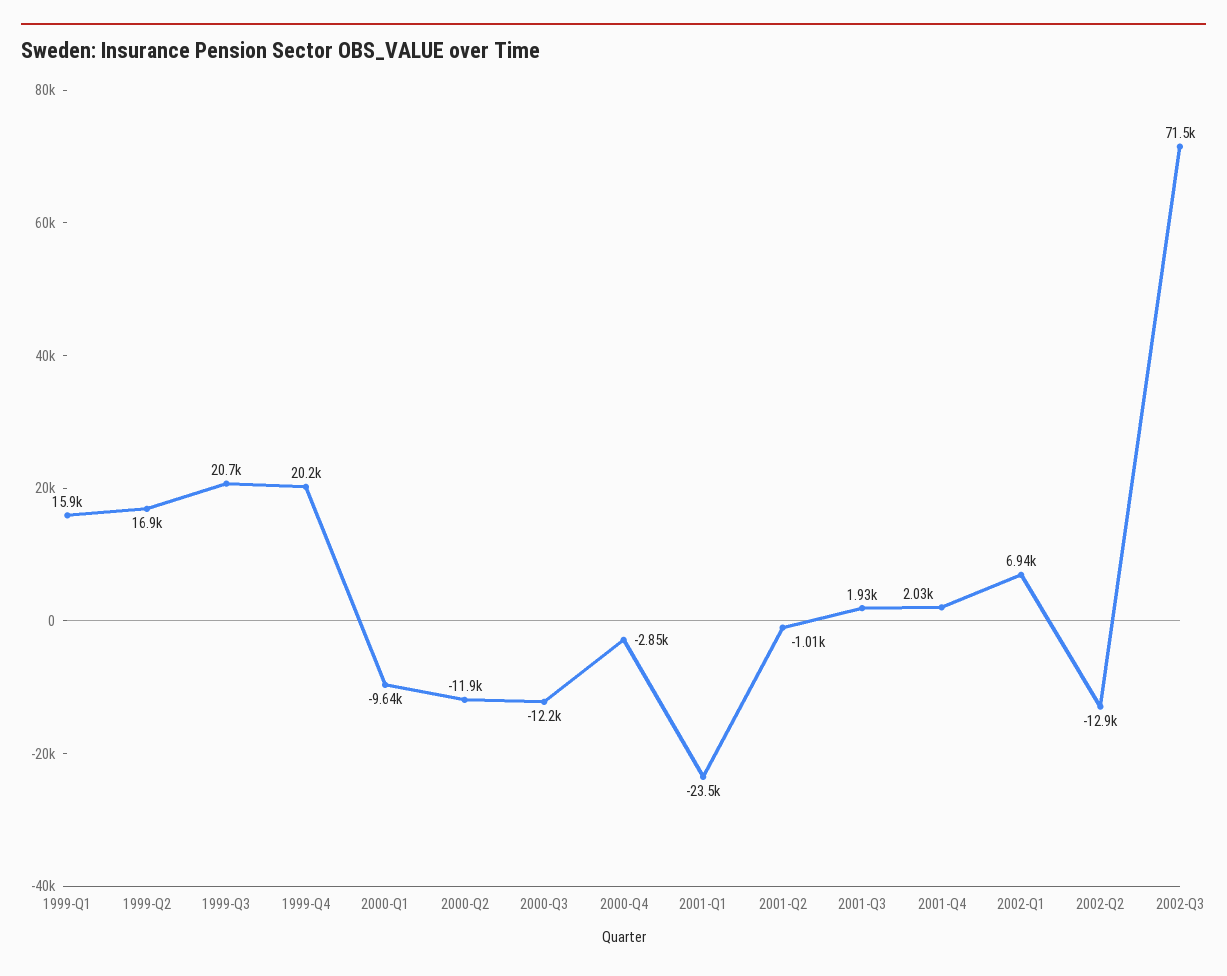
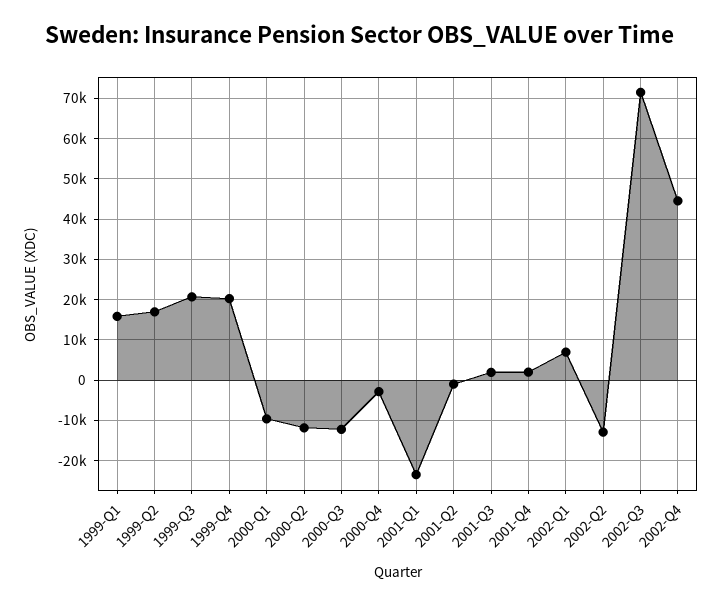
2002-Q4: none -> 44000

